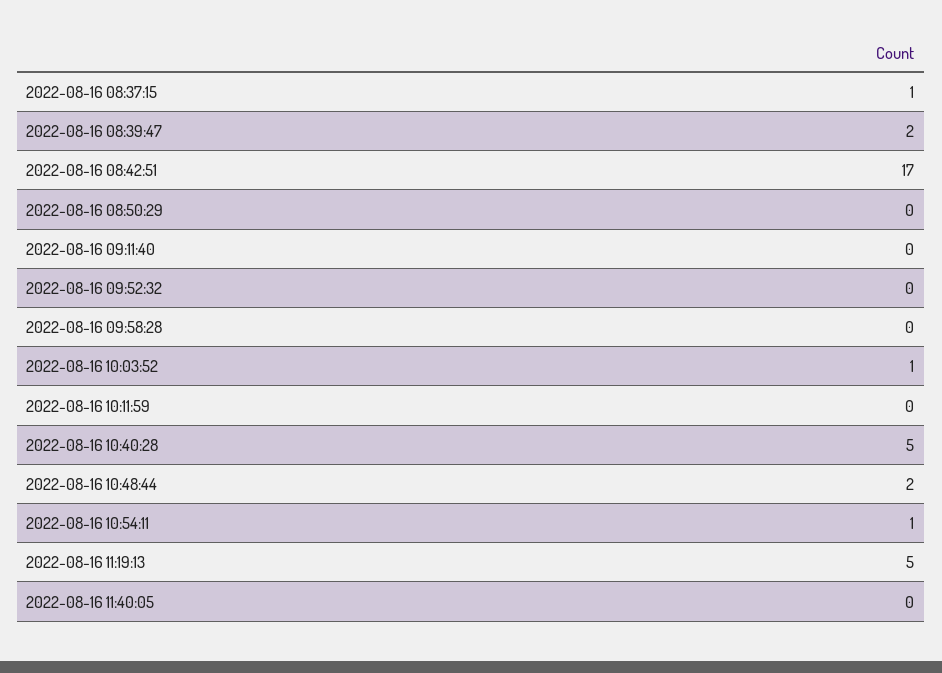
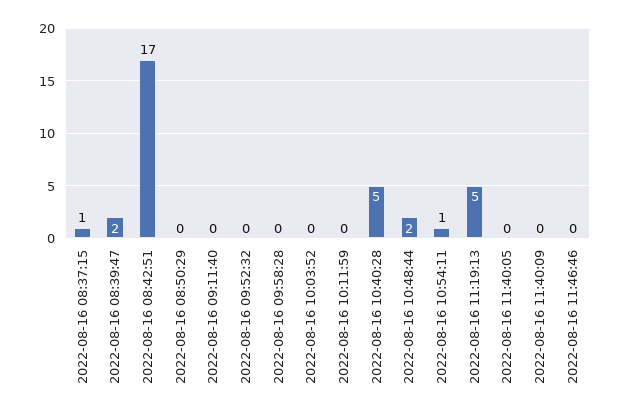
2022-08-16 10:03:52: 1 -> 0
2022-08-16 11:40:09: none -> 0
2022-08-16 11:46:46: none -> 0

